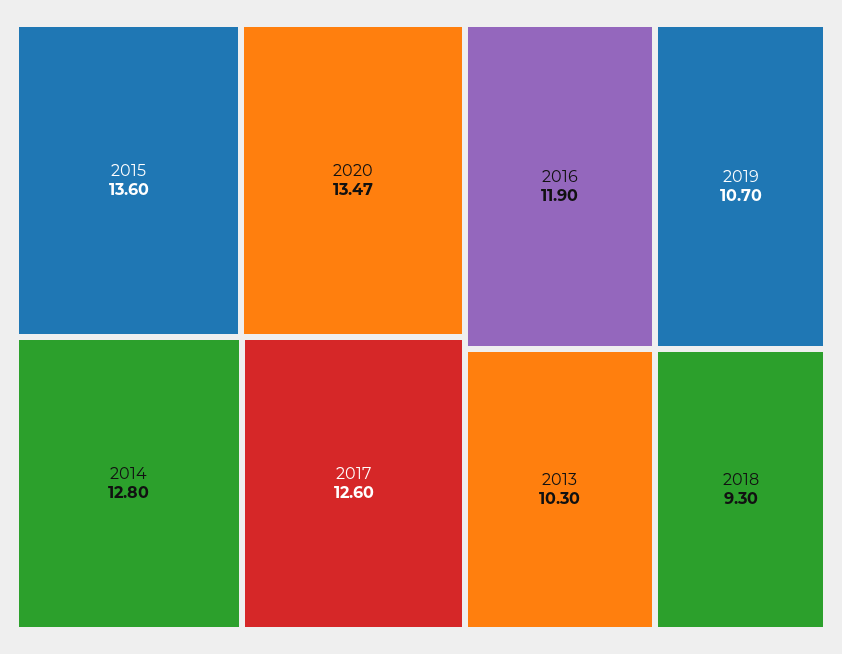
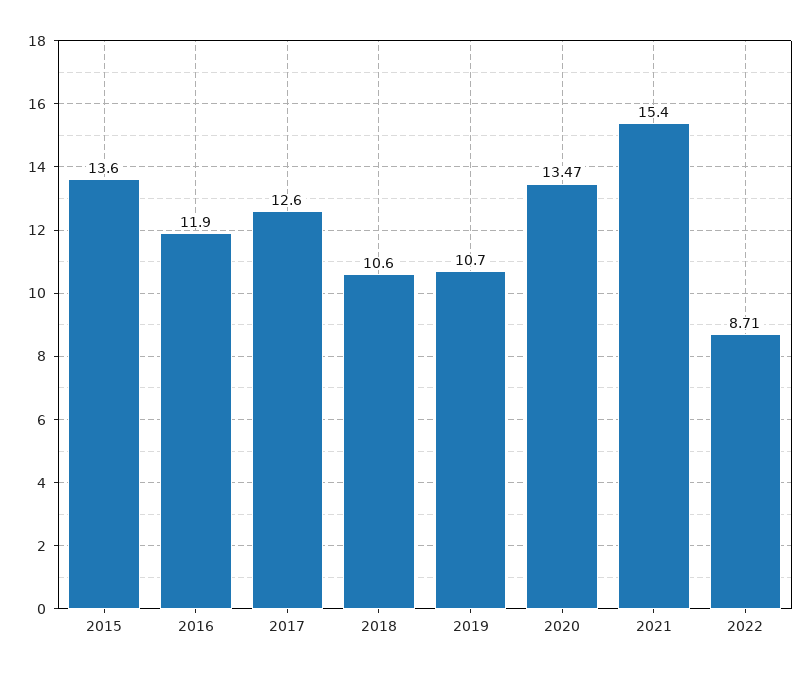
2014: 12.8 -> none
2013: 10.3 -> none
2018: 9.3 -> 10.6
2021: none -> 15.4
2022: none -> 8.71

